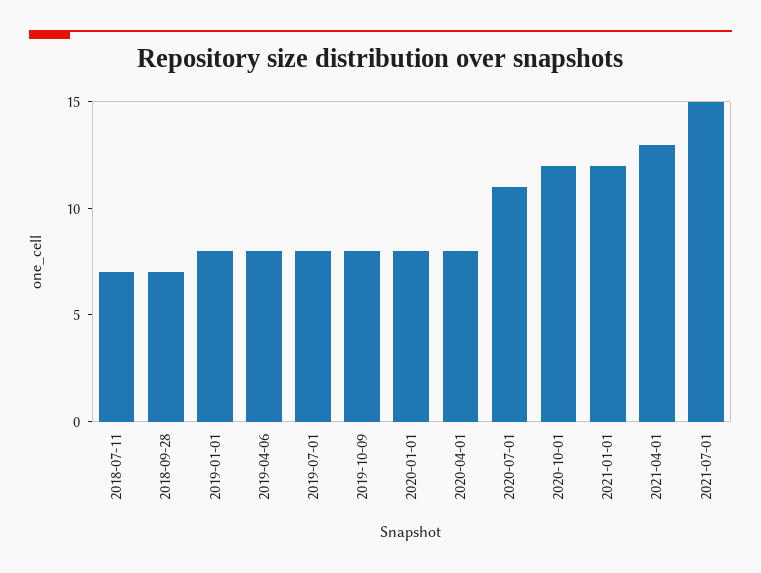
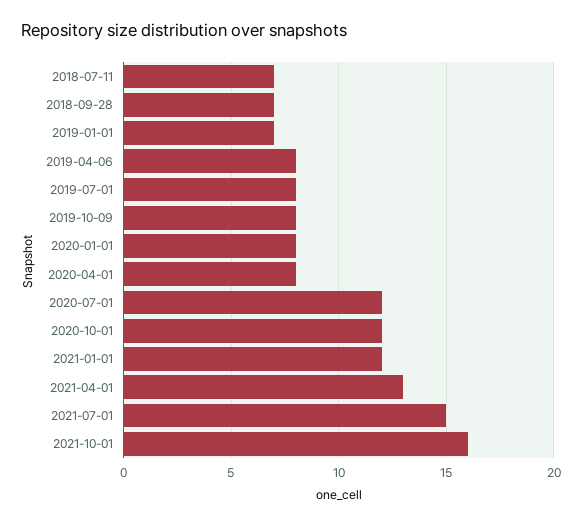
2019-01-01: 8 -> 7
2020-07-01: 11 -> 12
2021-10-01: none -> 16

